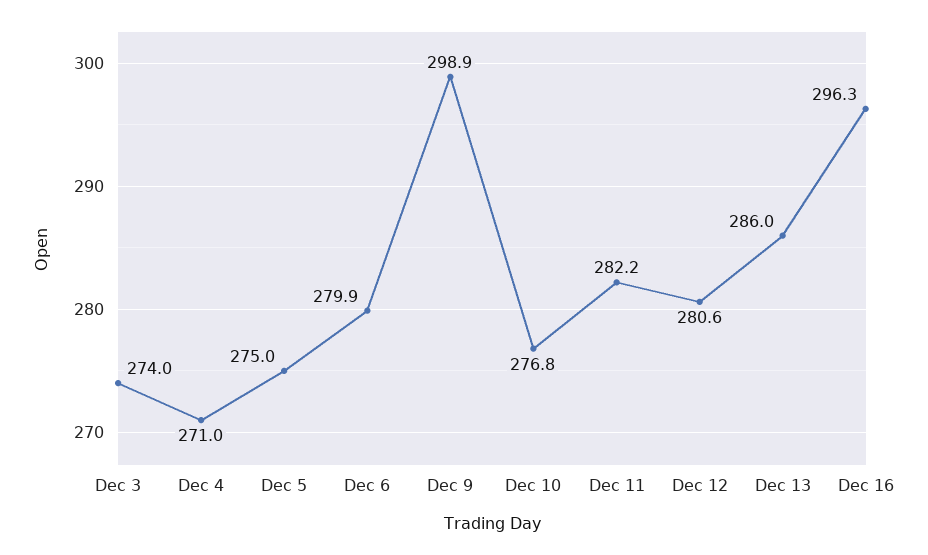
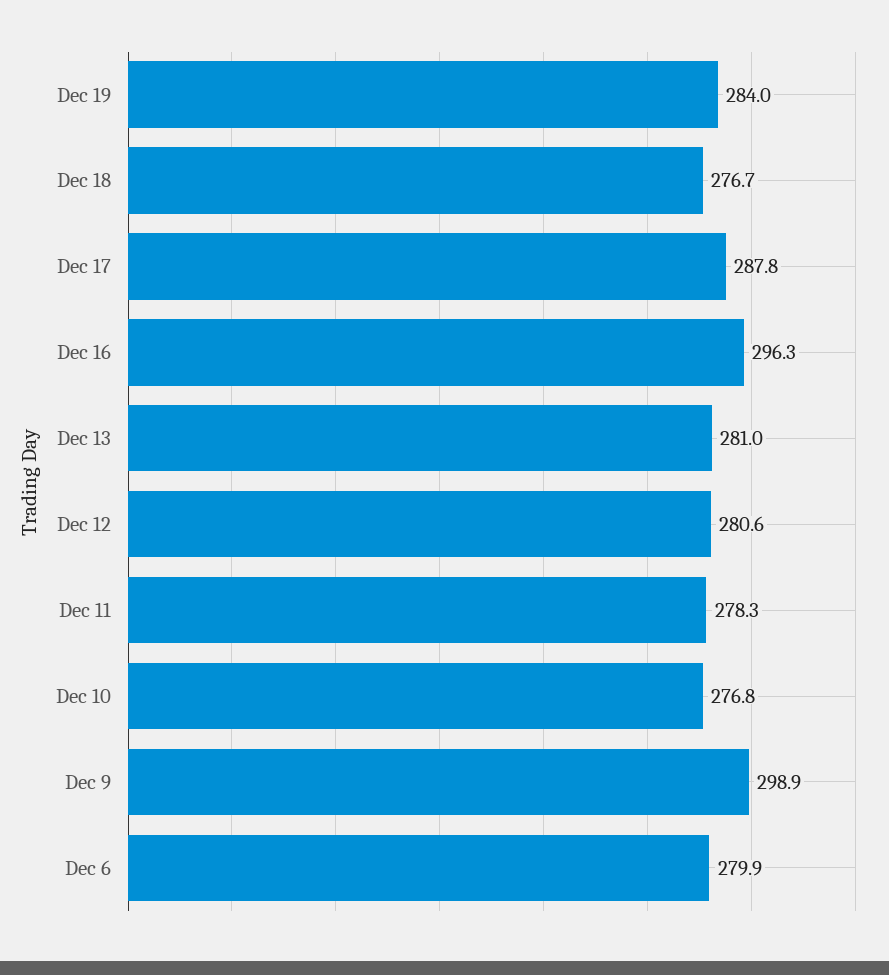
Dec 3: 274 -> none
Dec 4: 271 -> none
Dec 5: 275 -> none
Dec 11: 282.2 -> 278.3
Dec 13: 286 -> 281
Dec 19: none -> 284
Dec 18: none -> 276.7
Dec 17: none -> 287.8

